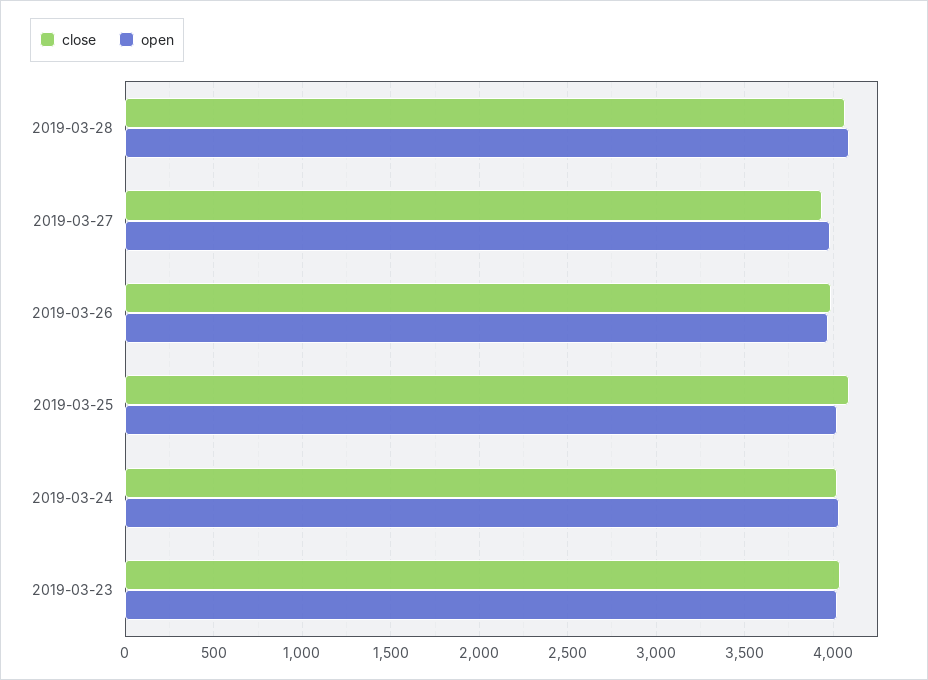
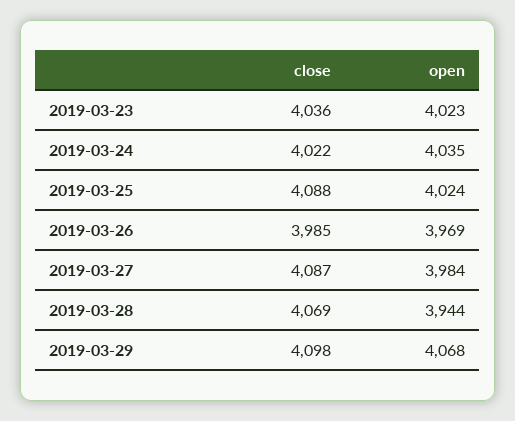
open, 2019-03-28: 4100 -> 3944
close, 2019-03-27: 3950 -> 4087
close, 2019-03-29: none -> 4098
open, 2019-03-29: none -> 4068

